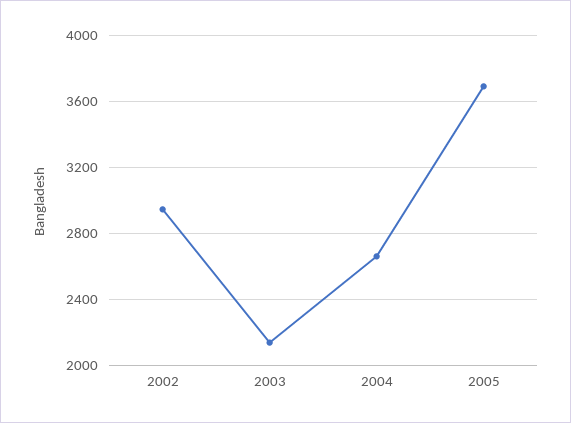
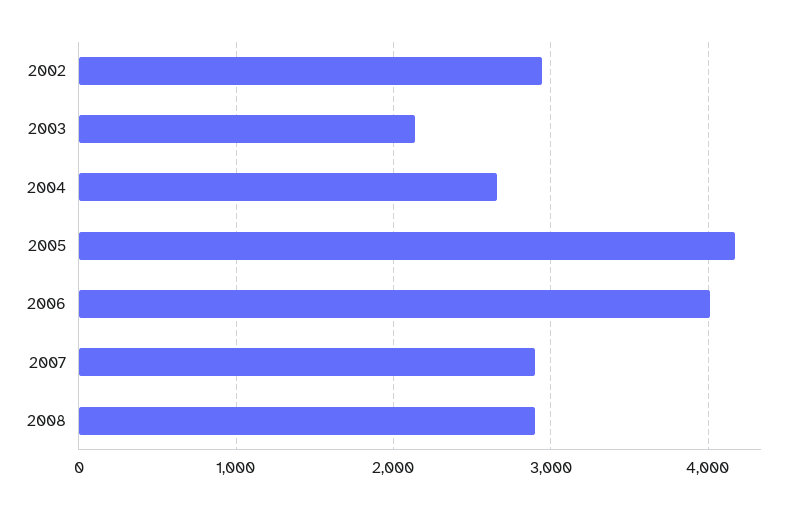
2005: 3700 -> 4200
2006: none -> 4000
2007: none -> 2900
2008: none -> 2900

